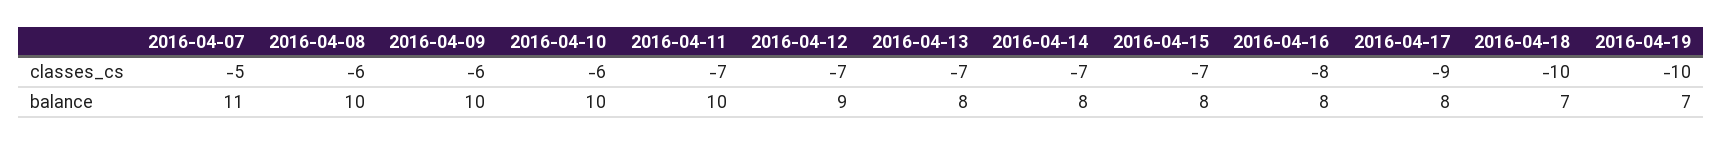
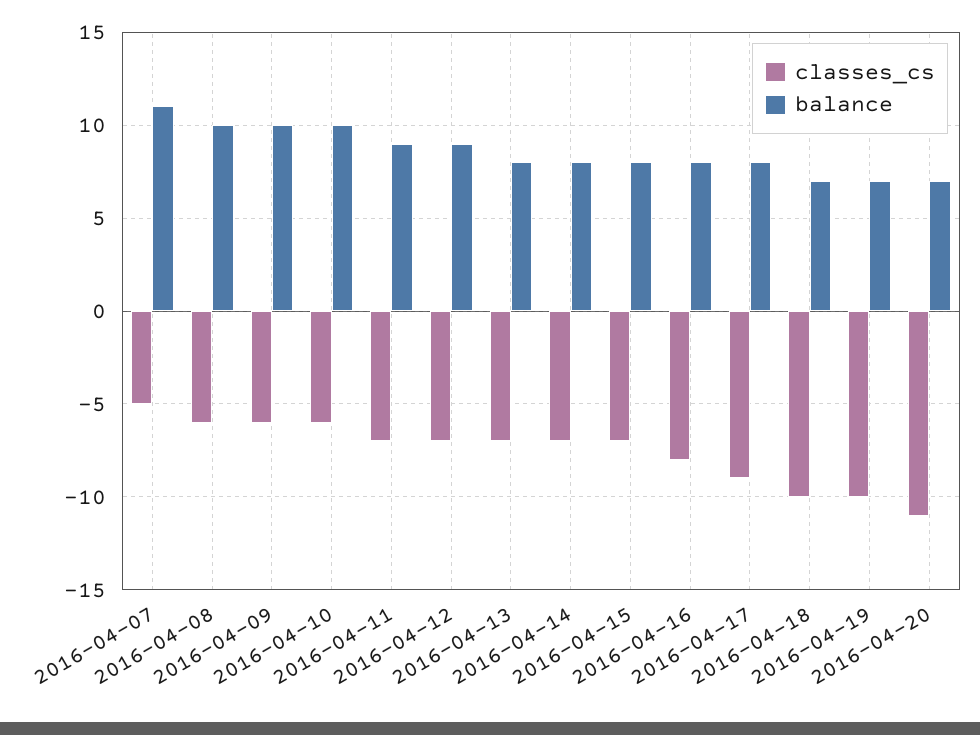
balance, 2016-04-11: 10 -> 9
classes_cs, 2016-04-20: none -> -11
balance, 2016-04-20: none -> 7

